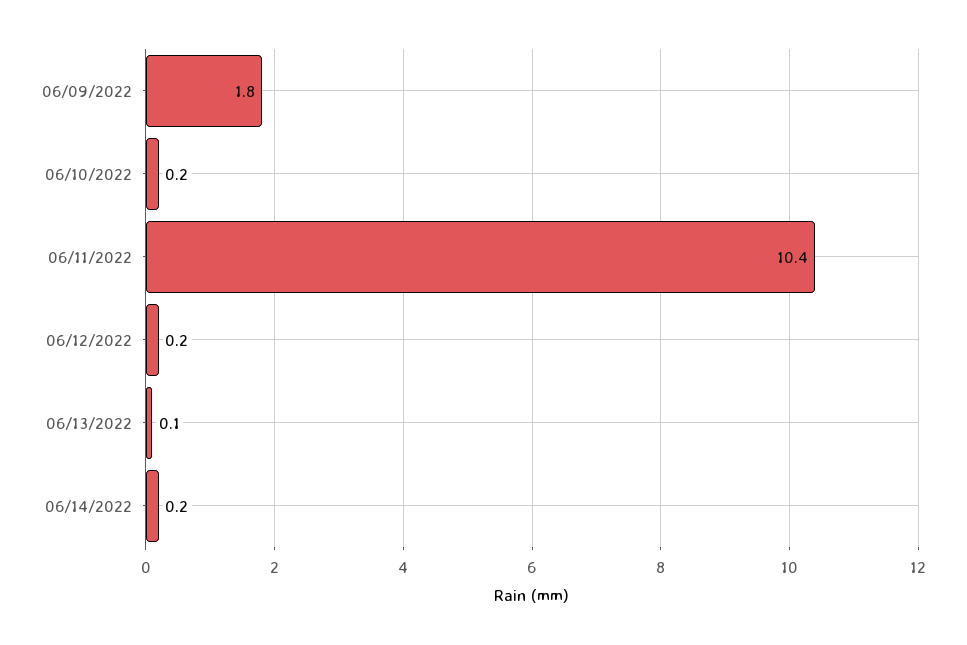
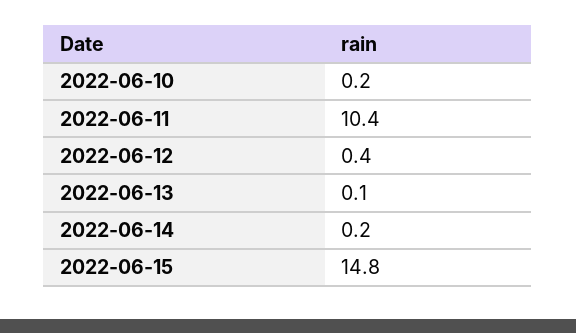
06/09/2022: 1.8 -> none
06/12/2022: 0.2 -> 0.4
2022-06-15: none -> 14.8

